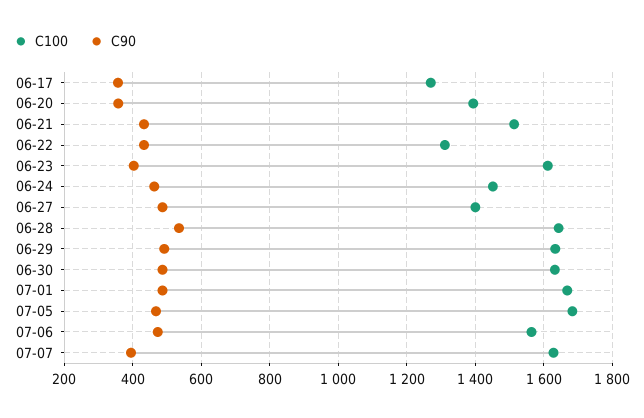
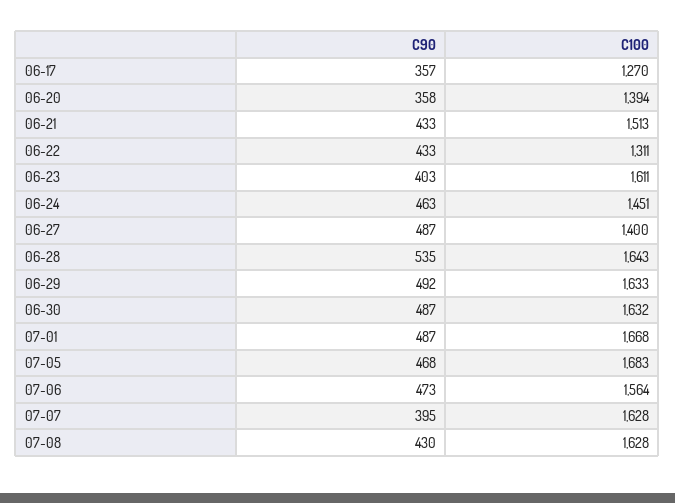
C90, 07-08: none -> 430
C100, 07-08: none -> 1628

